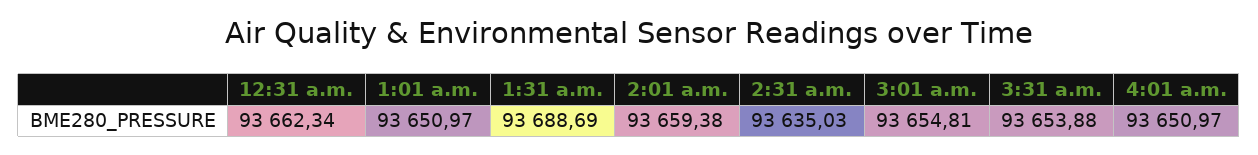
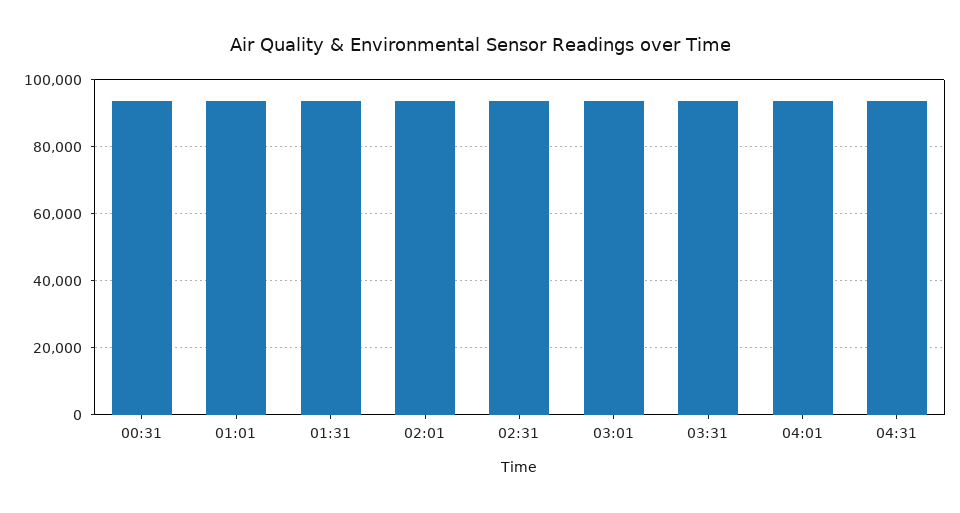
04:31: none -> 94000

